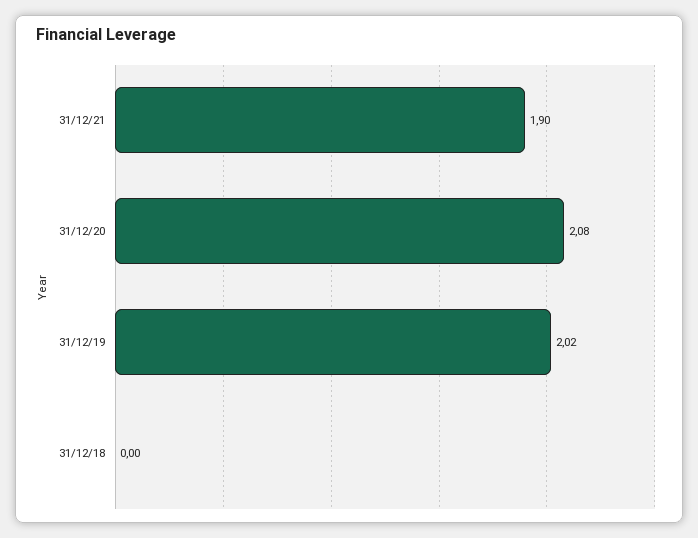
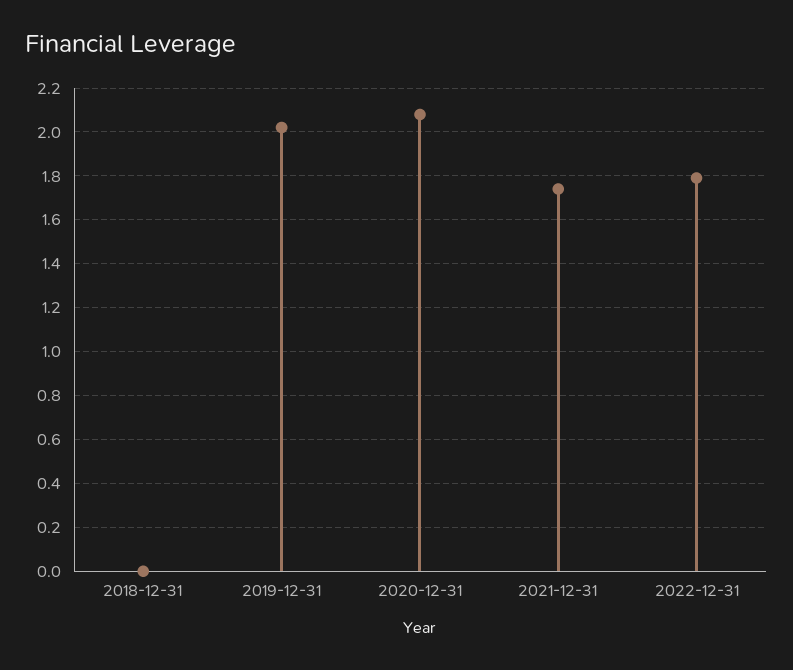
31/12/21: 1.9 -> 1.75
2022-12-31: none -> 1.8

